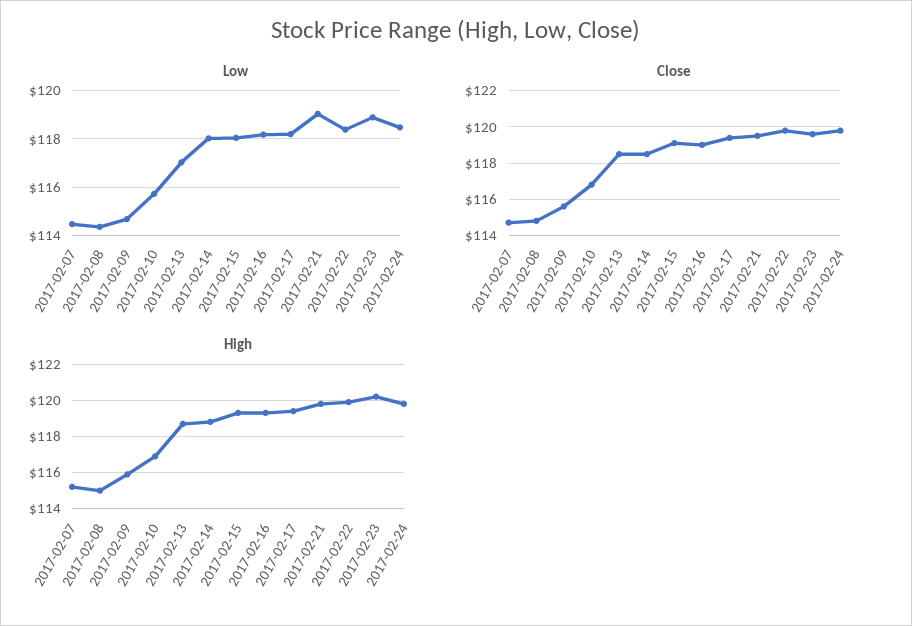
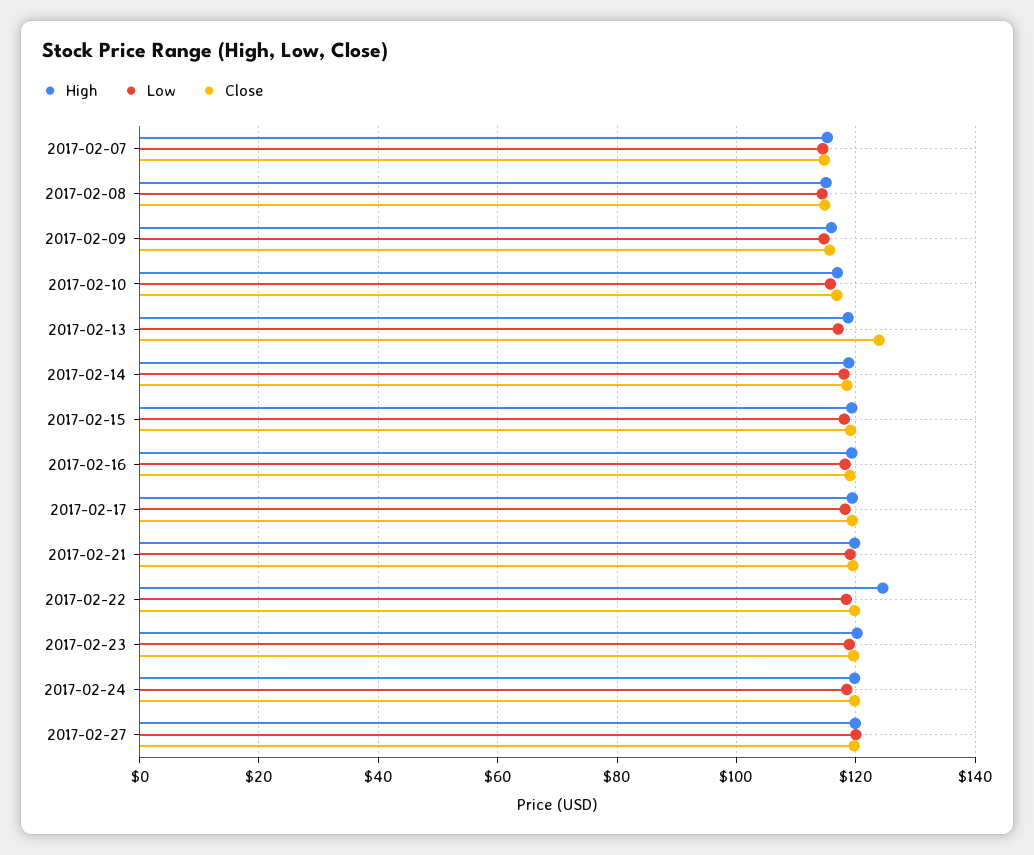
Close, 2017-02-13: 118.5 -> 124
High, 2017-02-22: 120 -> 124
High, 2017-02-27: none -> 120
Low, 2017-02-27: none -> 120
Close, 2017-02-27: none -> 120

